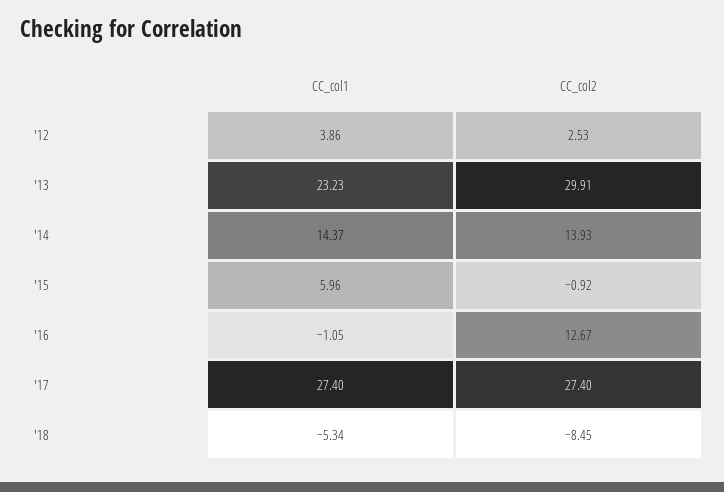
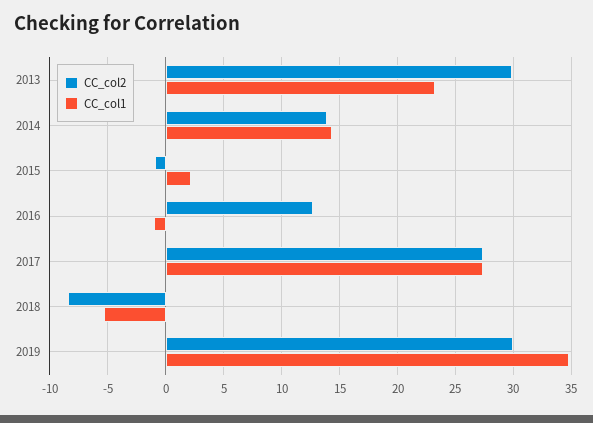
CC_col1, '12: 3.86 -> none
CC_col2, '12: 2.53 -> none
CC_col1, '15: 5.96 -> 2
CC_col2, 2019: none -> 30
CC_col1, 2019: none -> 35

